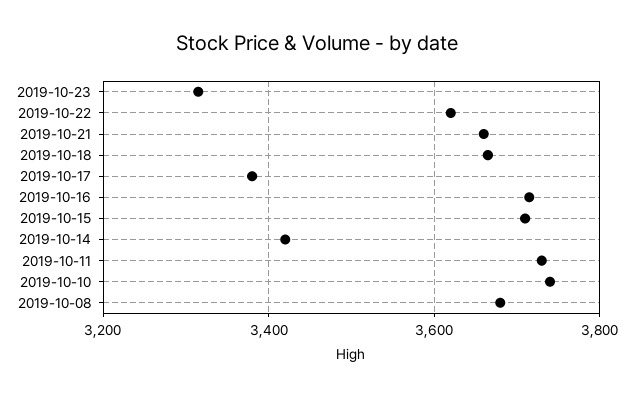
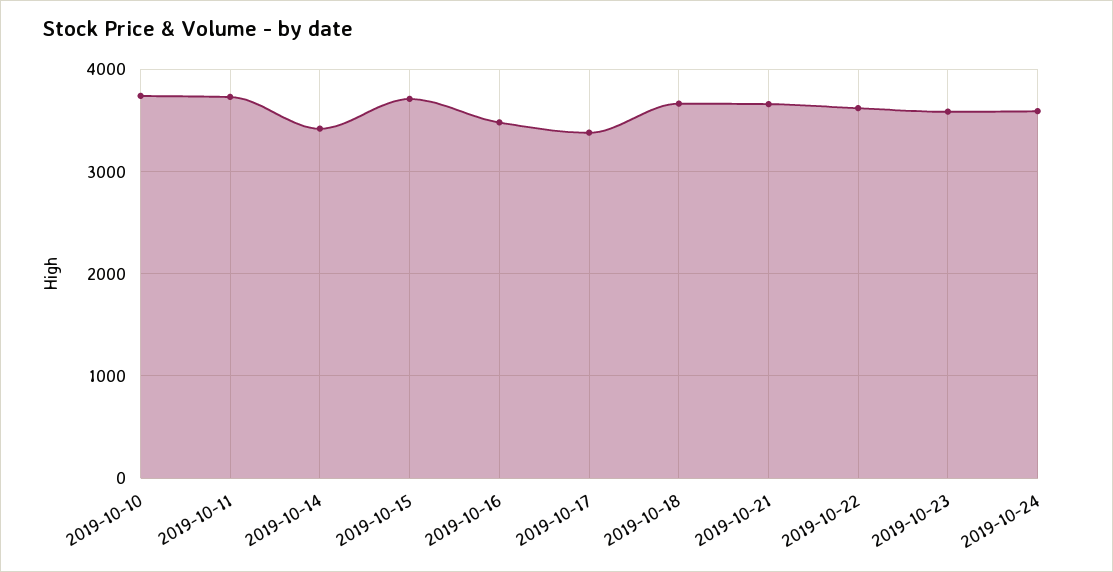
2019-10-23: 3320 -> 3600
2019-10-16: 3720 -> 3500
2019-10-08: 3680 -> none
2019-10-24: none -> 3600

